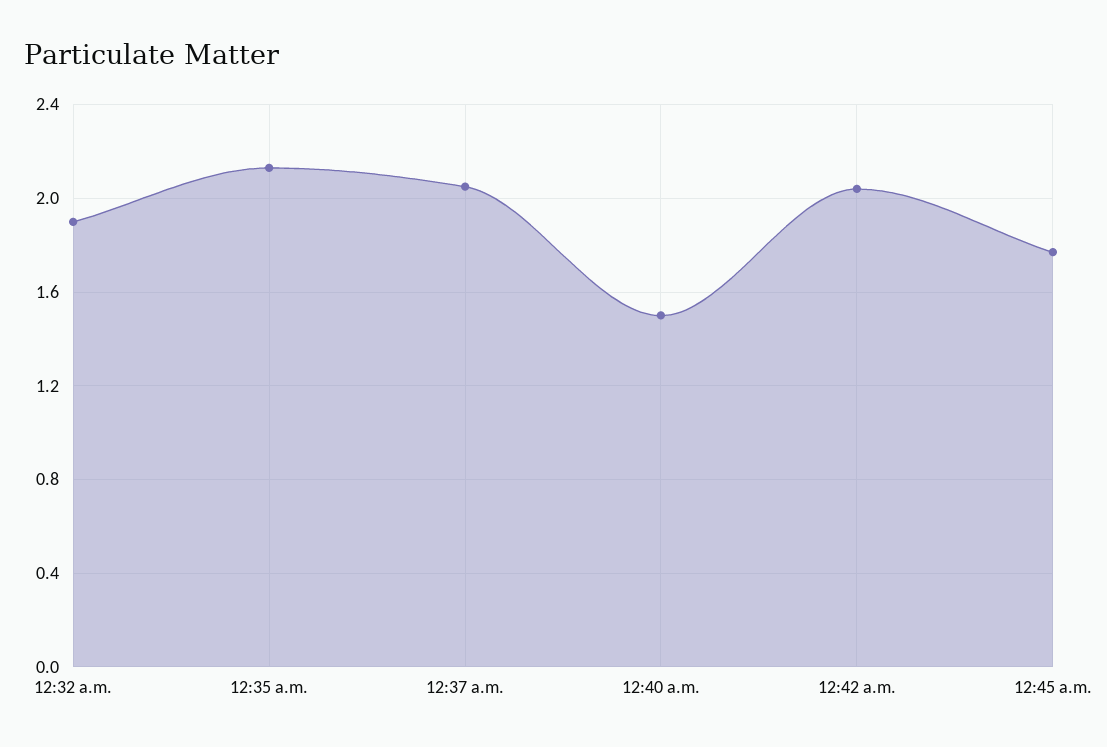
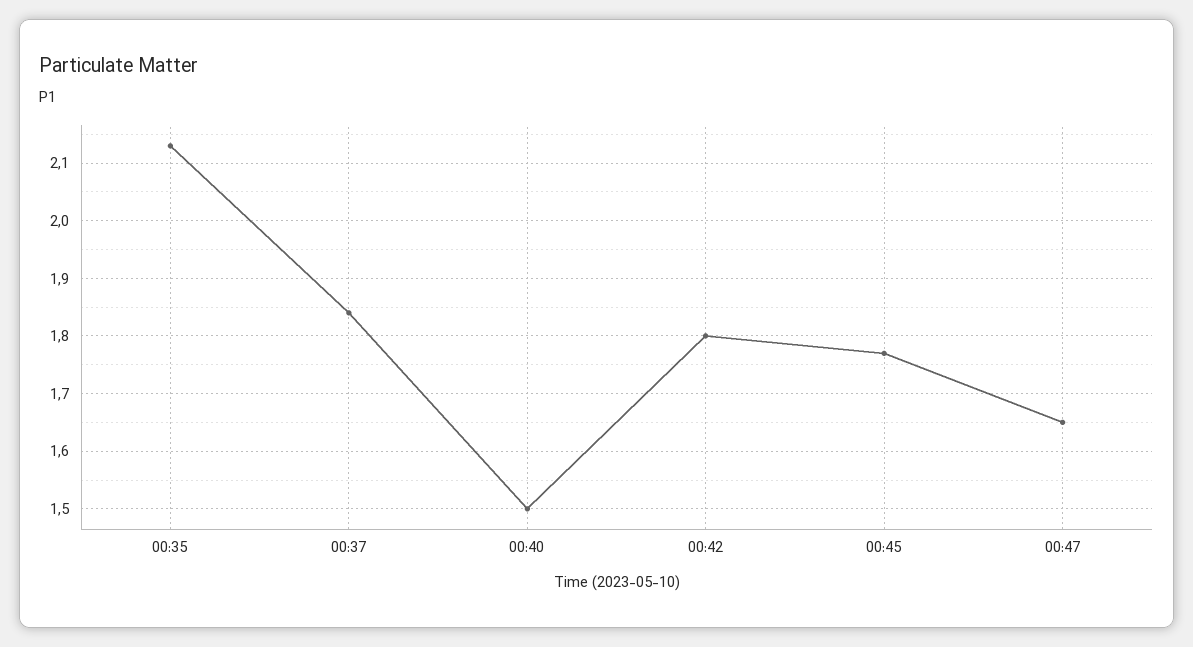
12:32 a.m.: 1.9 -> none
12:37 a.m.: 2.05 -> 1.85
12:42 a.m.: 2.05 -> 1.8
00:47: none -> 1.65

